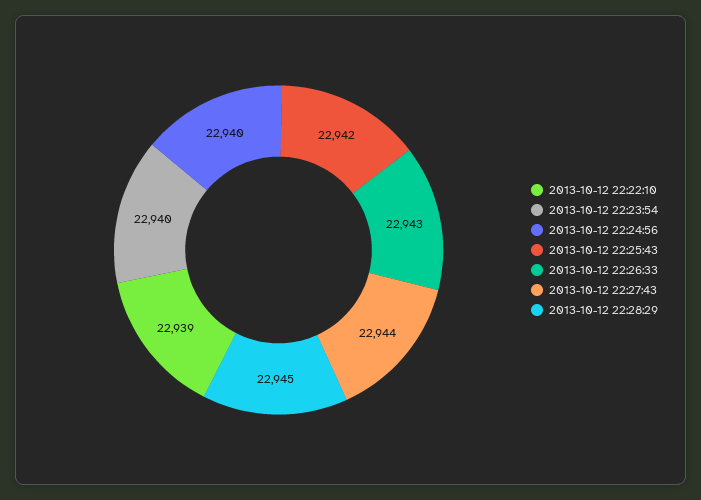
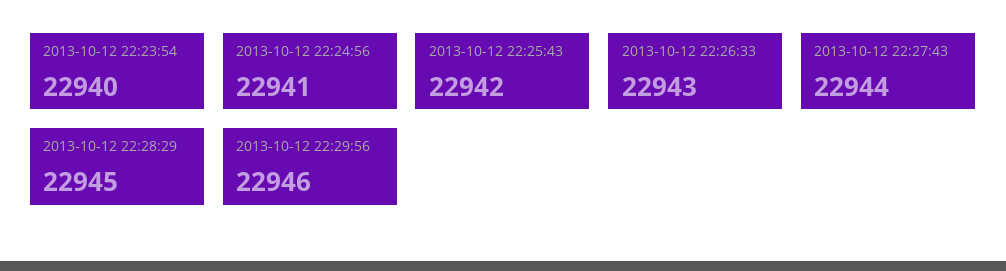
2013-10-12 22:22:10: 22939 -> none
2013-10-12 22:24:56: 22940 -> 22941
2013-10-12 22:29:56: none -> 22946

